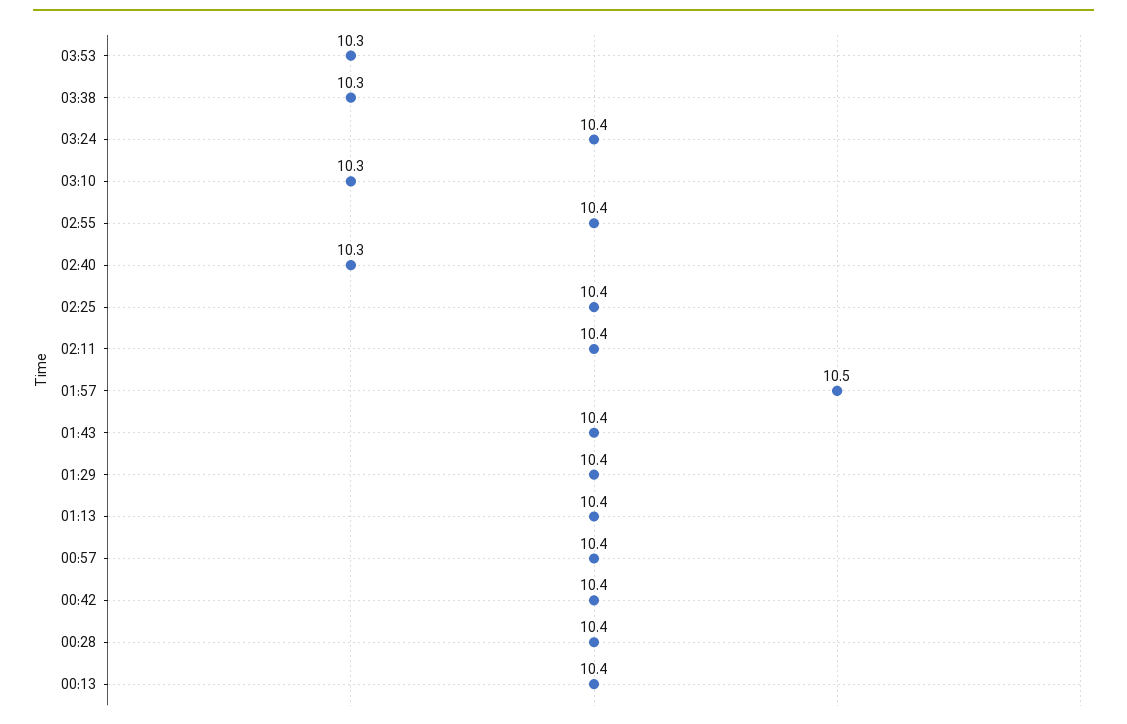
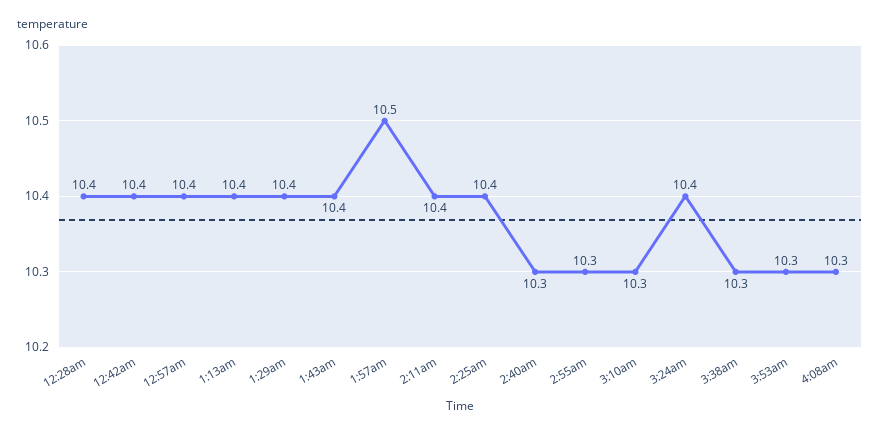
02:55: 10.4 -> 10.3
00:13: 10.4 -> none
4:08am: none -> 10.3

